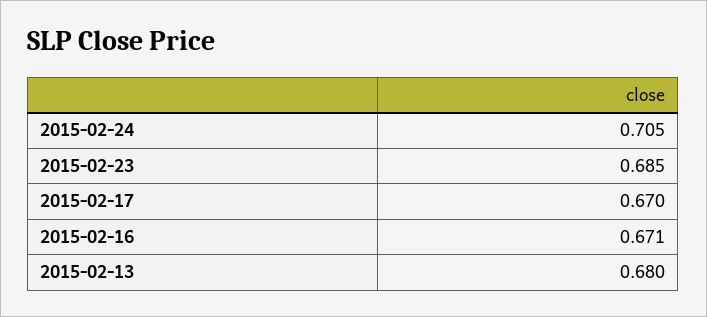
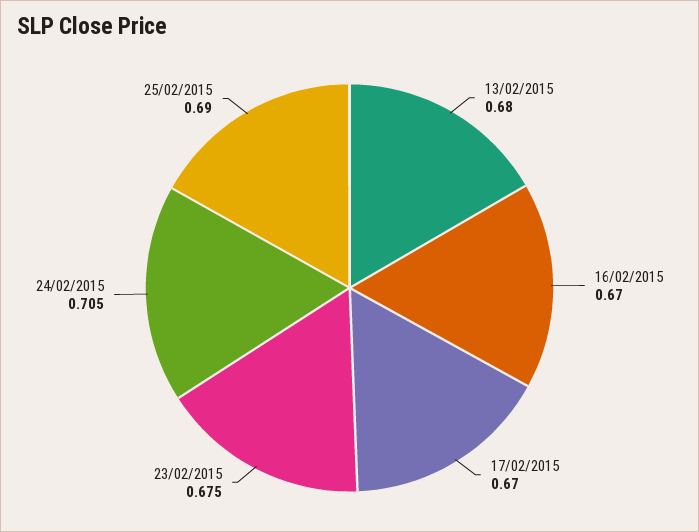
2015-02-23: 0.685 -> 0.675
2015-02-16: 0.671 -> 0.67
25/02/2015: none -> 0.69

